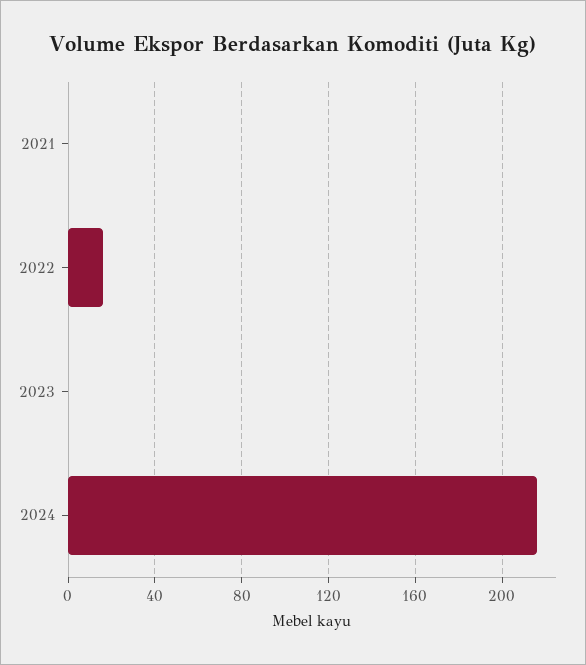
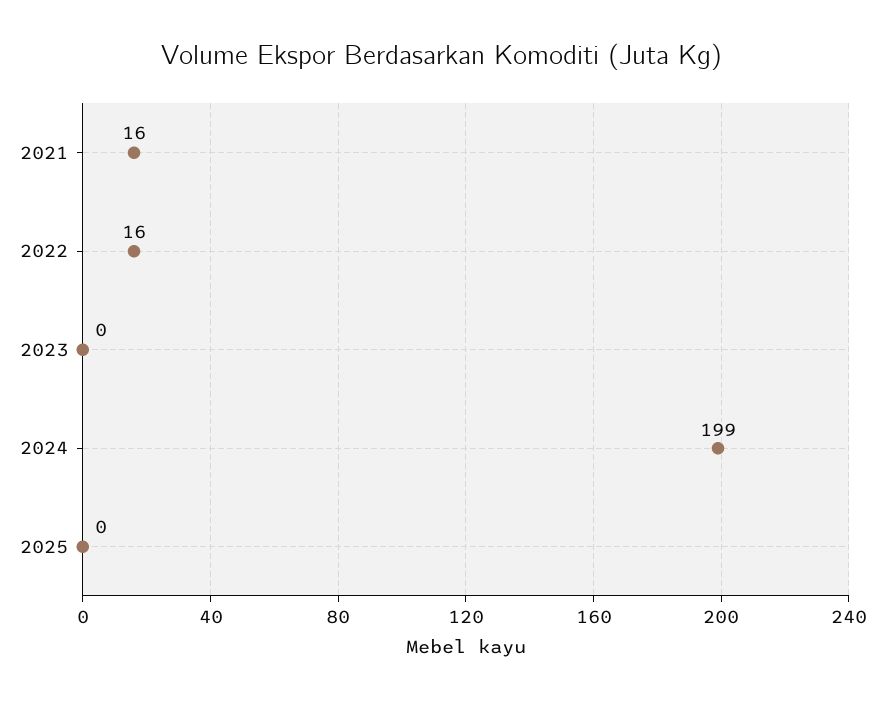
2021: 0 -> 16
2024: 215 -> 199
2025: none -> 0

